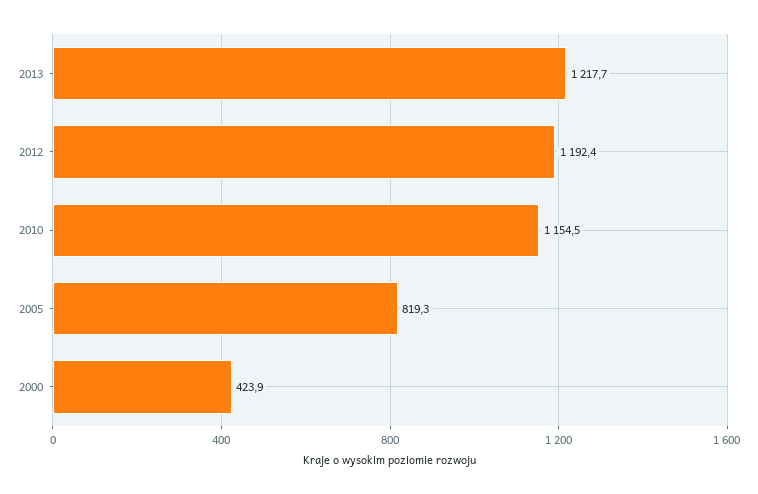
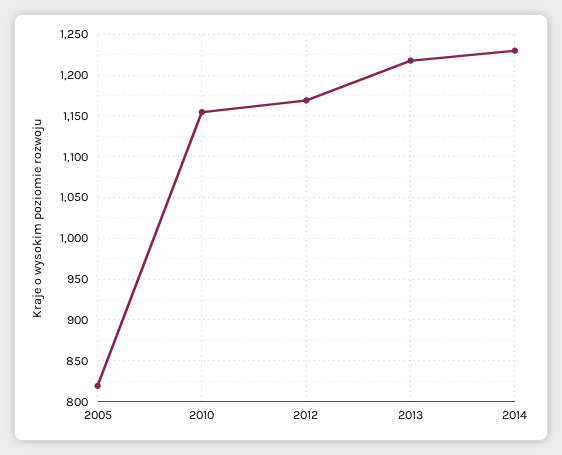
2012: 1192.4 -> 1170
2000: 423.9 -> none
2014: none -> 1230

